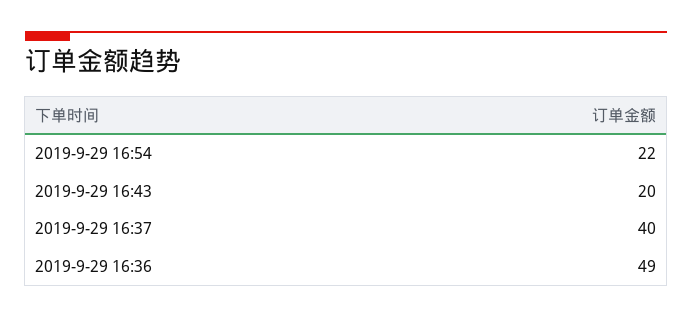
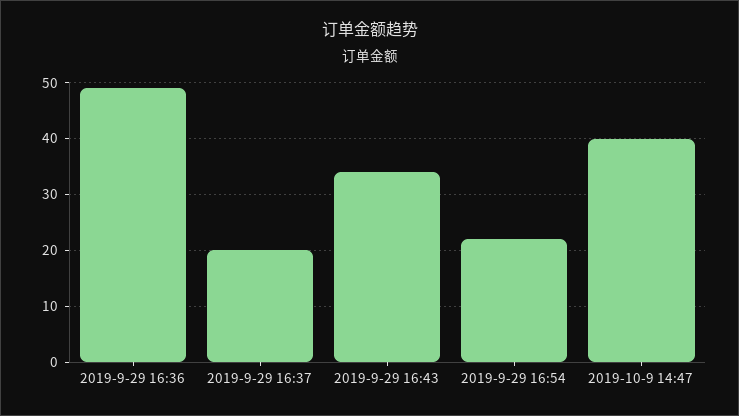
2019-9-29 16:43: 20 -> 35
2019-9-29 16:37: 40 -> 20
2019-10-9 14:47: none -> 40

